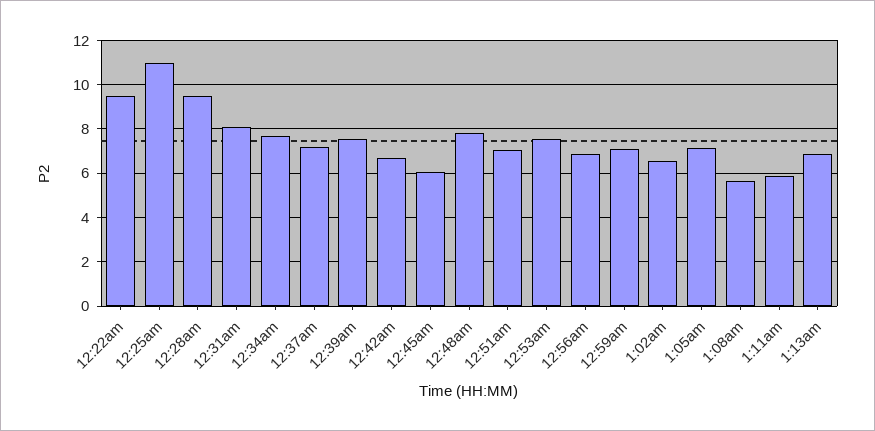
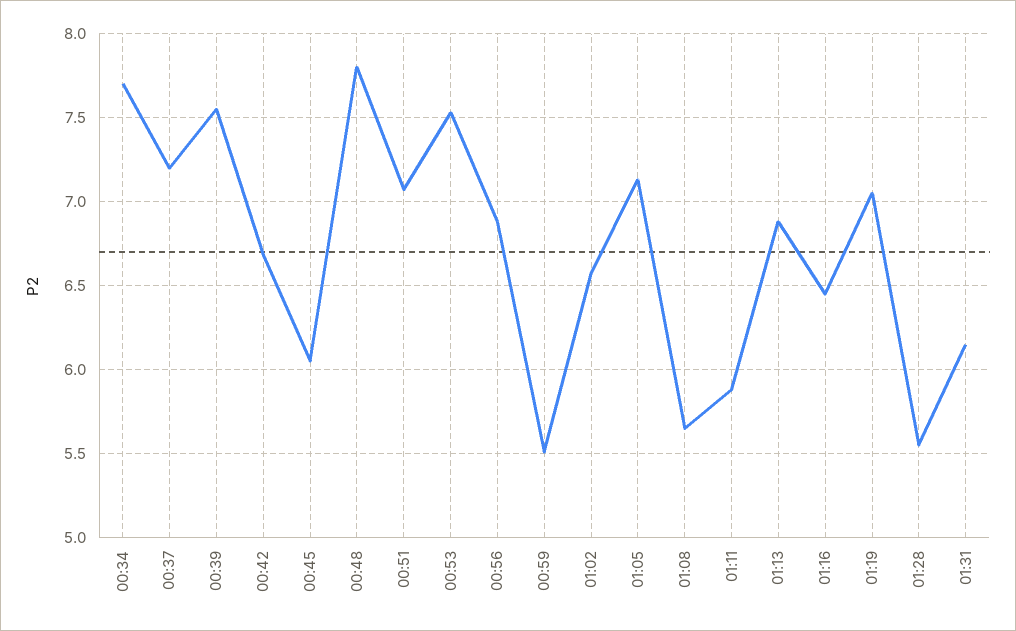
12:22am: 9.5 -> none
12:25am: 11 -> none
12:28am: 9.5 -> none
12:31am: 8 -> none
12:59am: 7 -> 5.5
01:16: none -> 6.45
01:19: none -> 7.05
01:28: none -> 5.55
01:31: none -> 6.15

